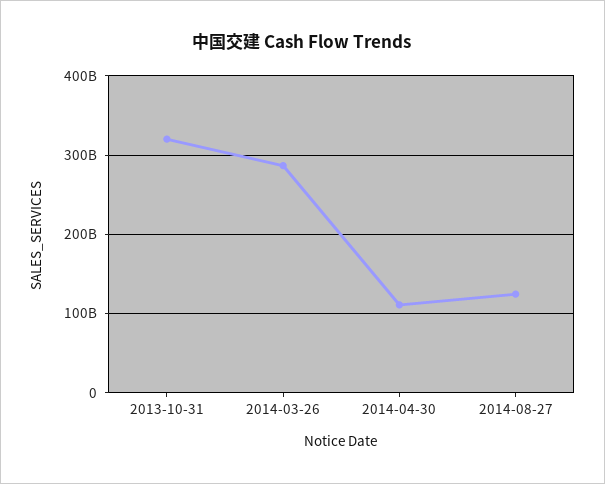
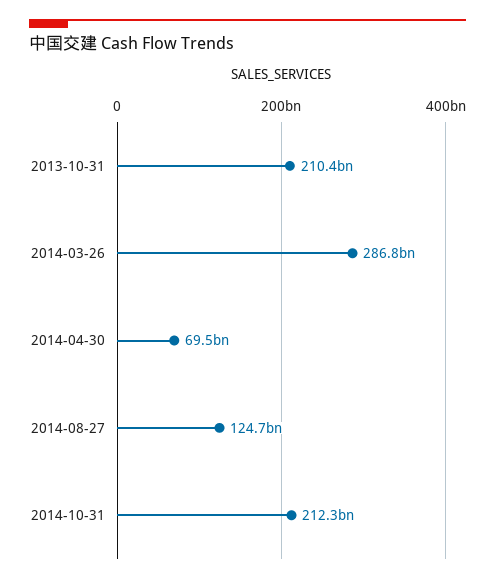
2013-10-31: 320000000000 -> 210400000000
2014-04-30: 110000000000 -> 69500000000
2014-10-31: none -> 212300000000

